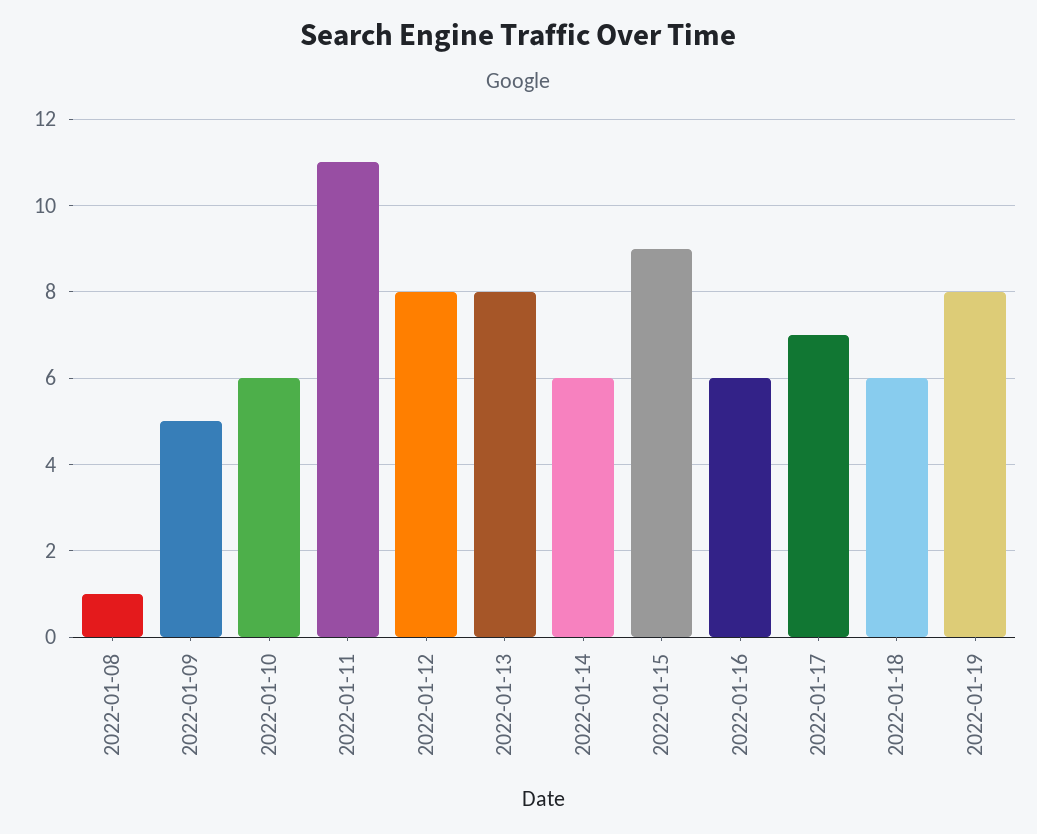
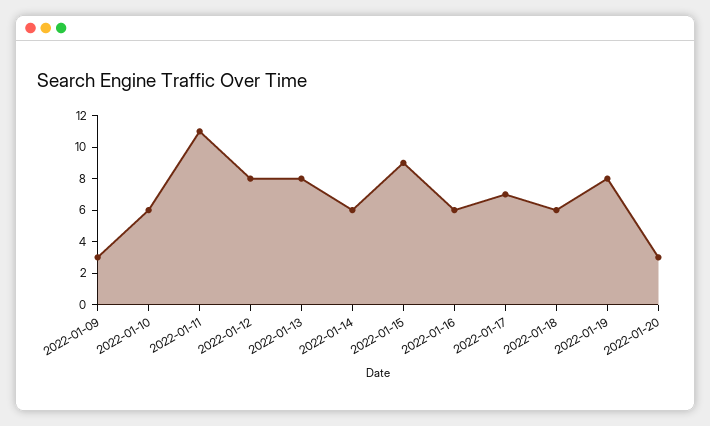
2022-01-08: 1 -> none
2022-01-09: 5 -> 3
2022-01-20: none -> 3

